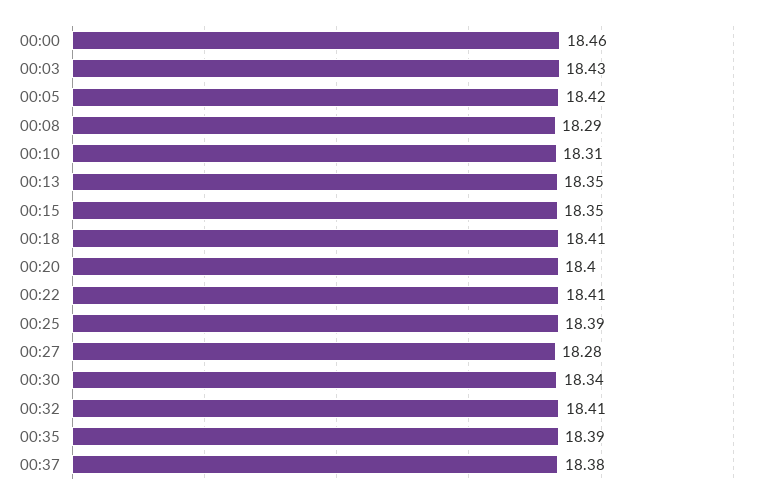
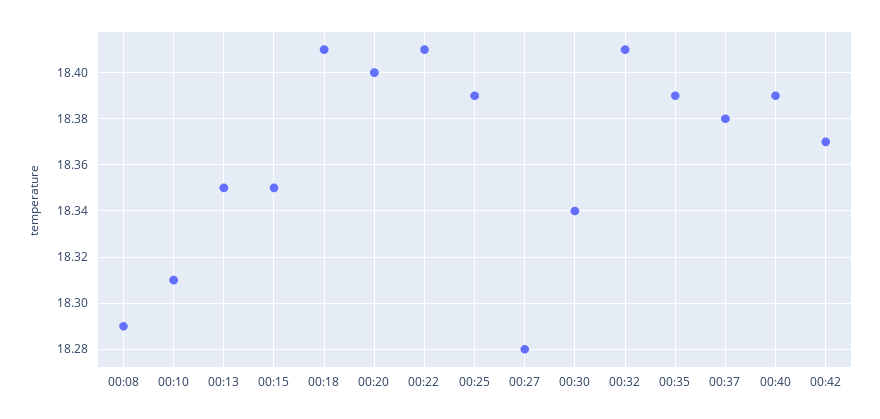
00:00: 18.46 -> none
00:03: 18.43 -> none
00:05: 18.42 -> none
00:40: none -> 18.39
00:42: none -> 18.37

